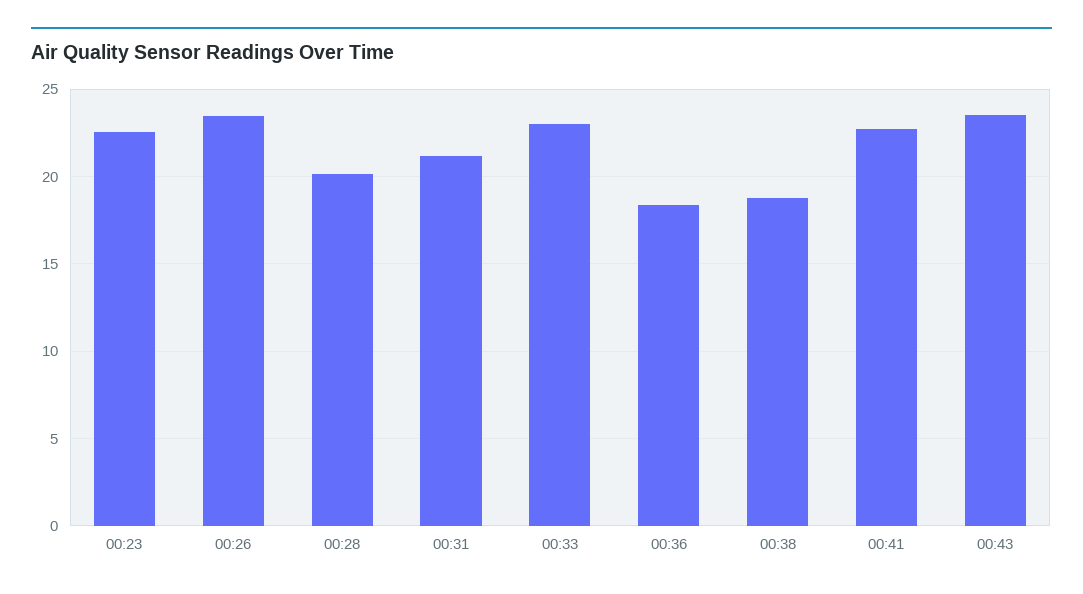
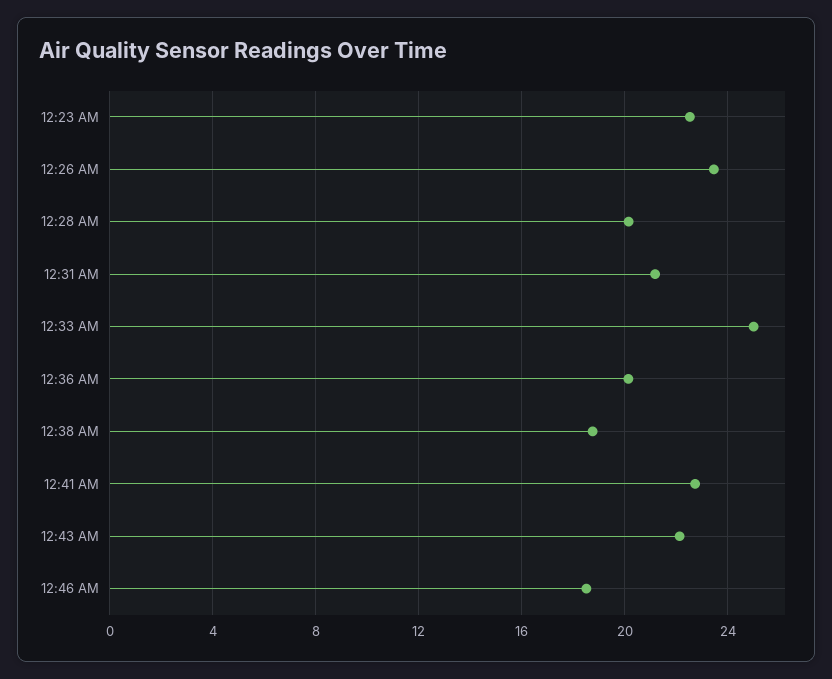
00:33: 23 -> 25
00:36: 18.5 -> 20
00:43: 23.5 -> 22
12:46 AM: none -> 18.5

